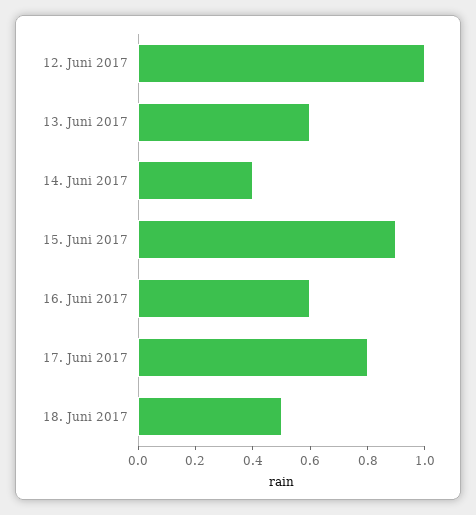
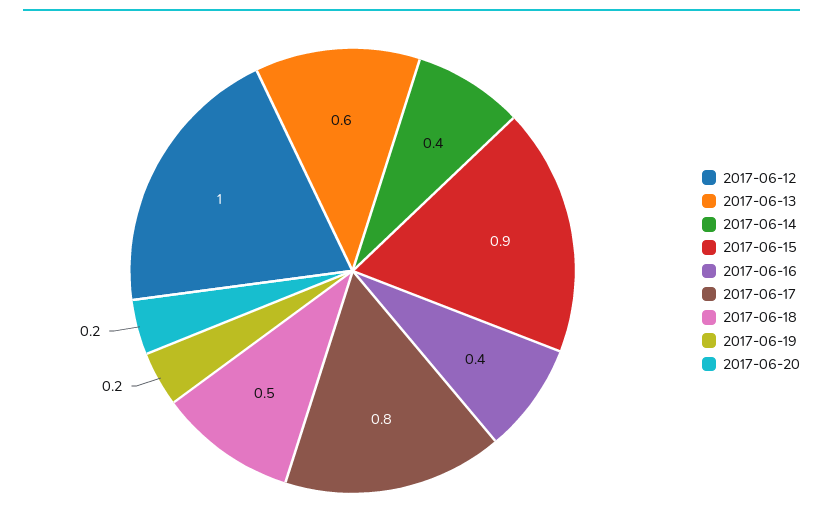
16. Juni 2017: 0.6 -> 0.4
2017-06-19: none -> 0.2
2017-06-20: none -> 0.2

